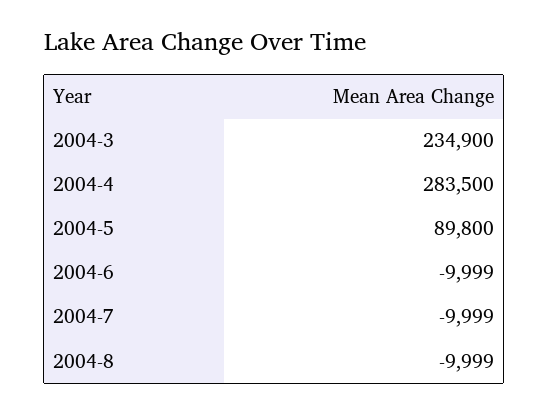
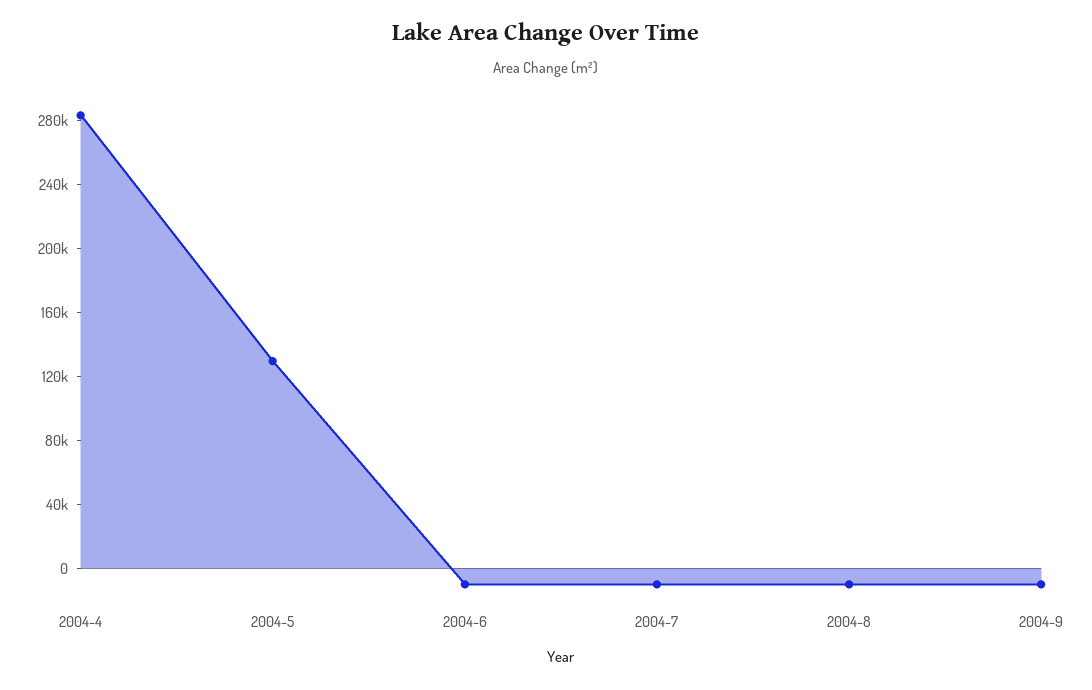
2004-3: 234900 -> none
2004-5: 89800 -> 130000
2004-9: none -> -10000

